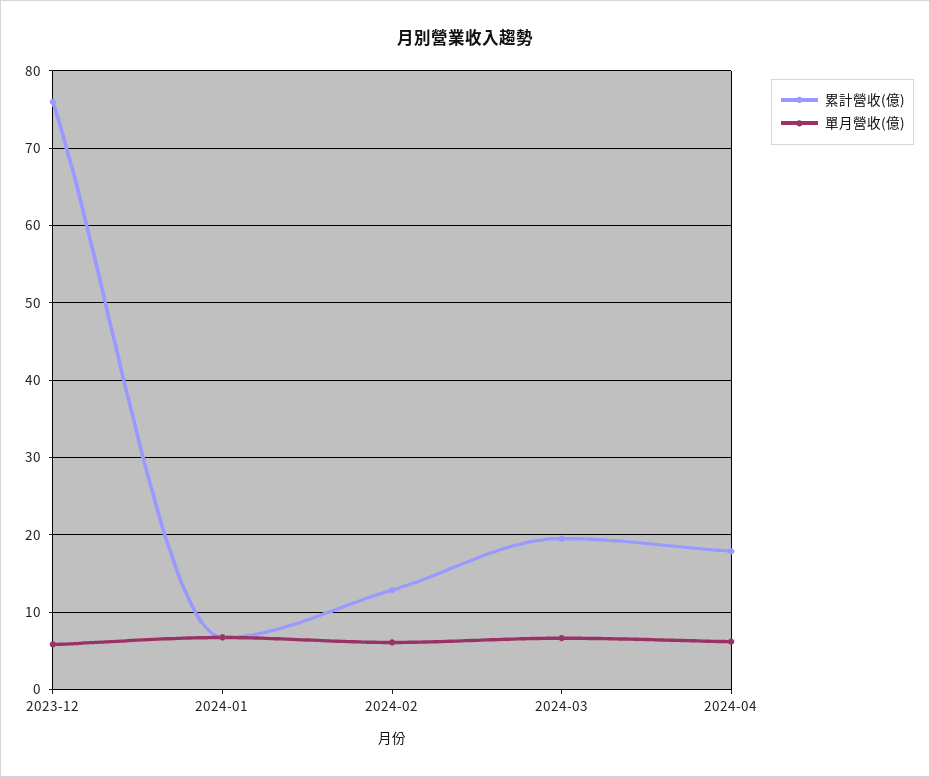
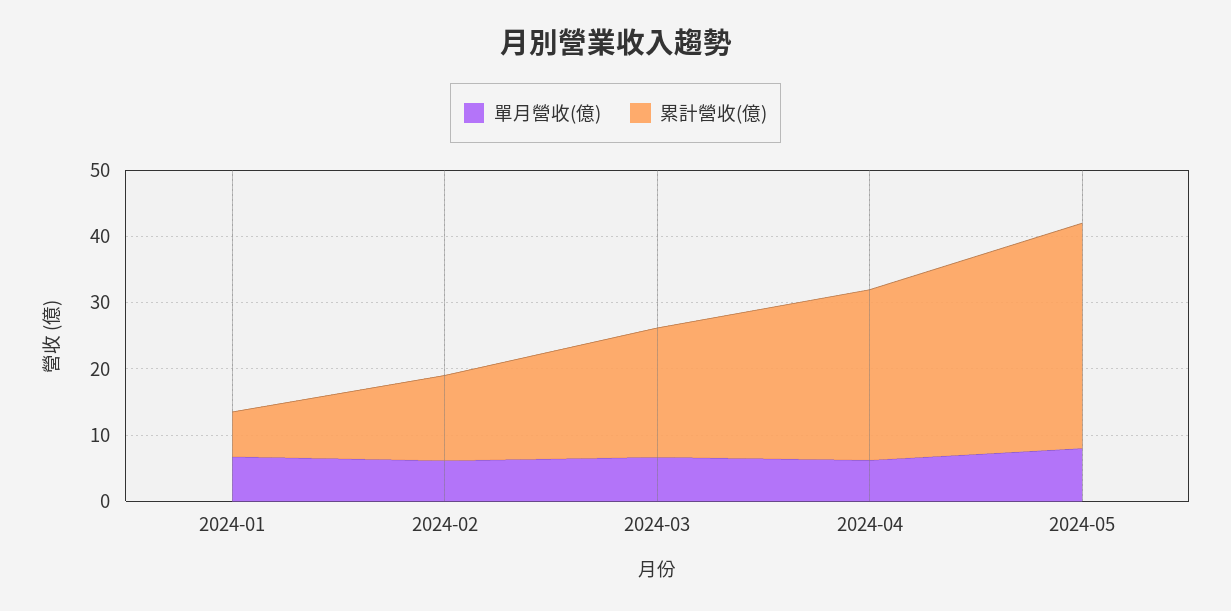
累計營收(億), 2023-12: 76 -> none
單月營收(億), 2023-12: 6 -> none
累計營收(億), 2024-04: 18 -> 26
單月營收(億), 2024-05: none -> 8
累計營收(億), 2024-05: none -> 34

